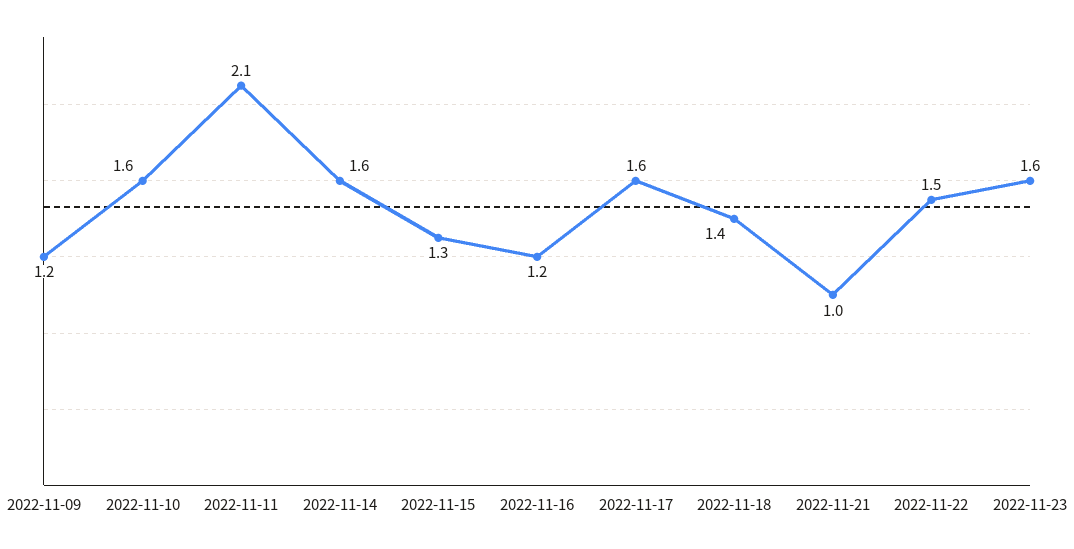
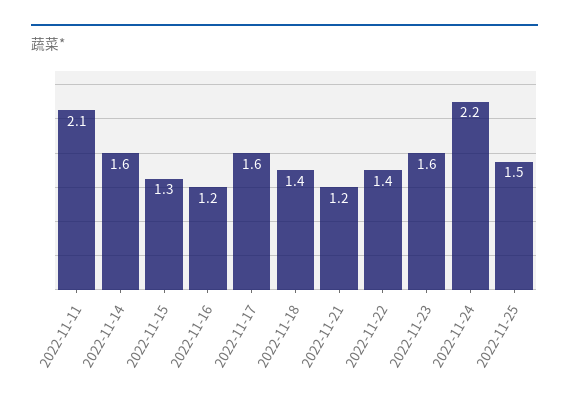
2022-11-09: 1.2 -> none
2022-11-10: 1.6 -> none
2022-11-21: 1 -> 1.2
2022-11-22: 1.5 -> 1.4
2022-11-24: none -> 2.2
2022-11-25: none -> 1.5

